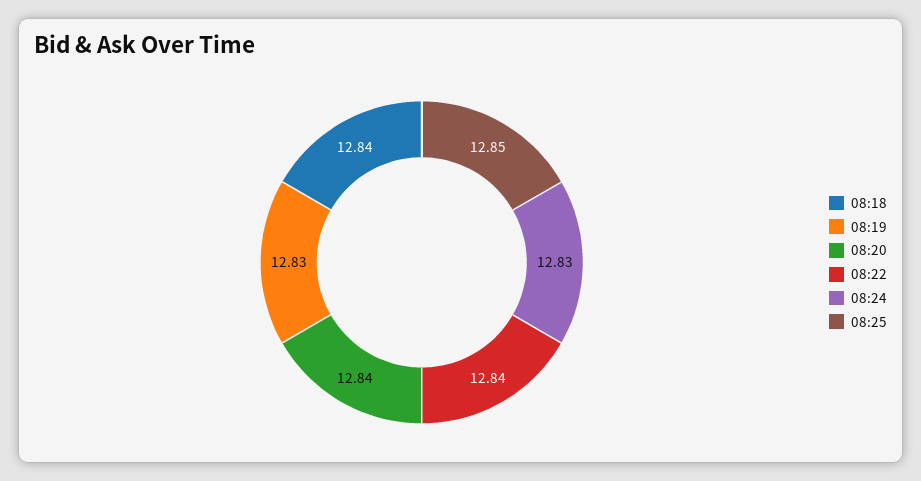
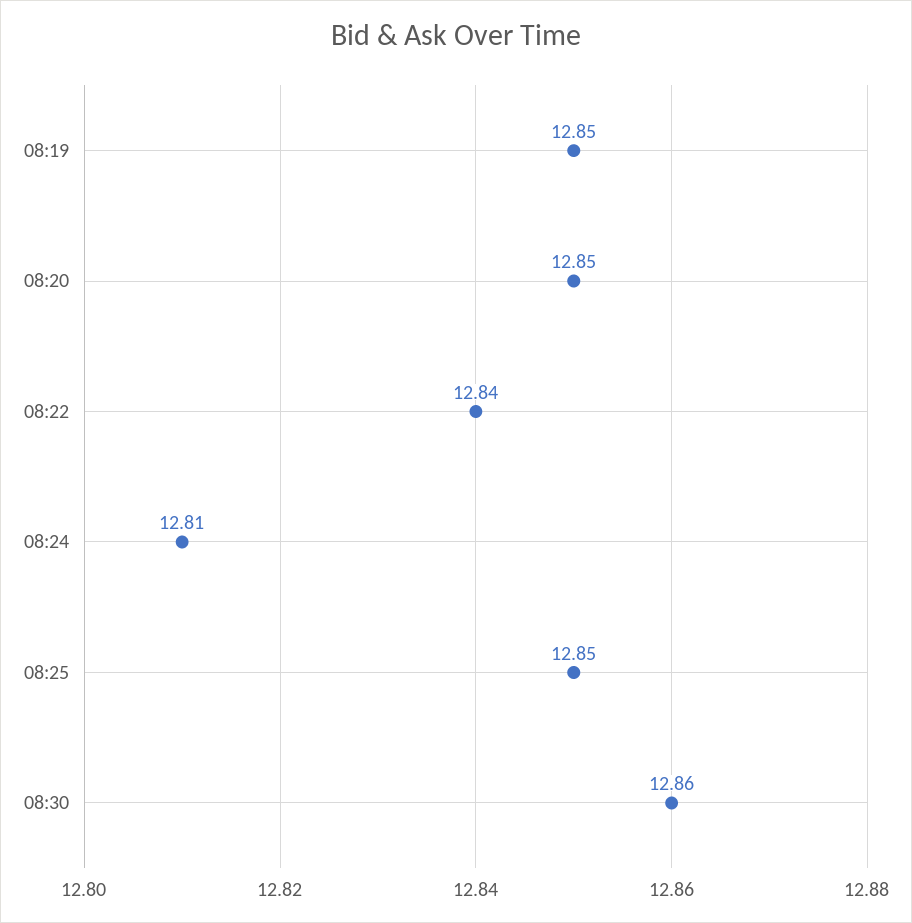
08:18: 12.84 -> none
08:19: 12.83 -> 12.85
08:20: 12.84 -> 12.85
08:24: 12.83 -> 12.81
08:30: none -> 12.86

